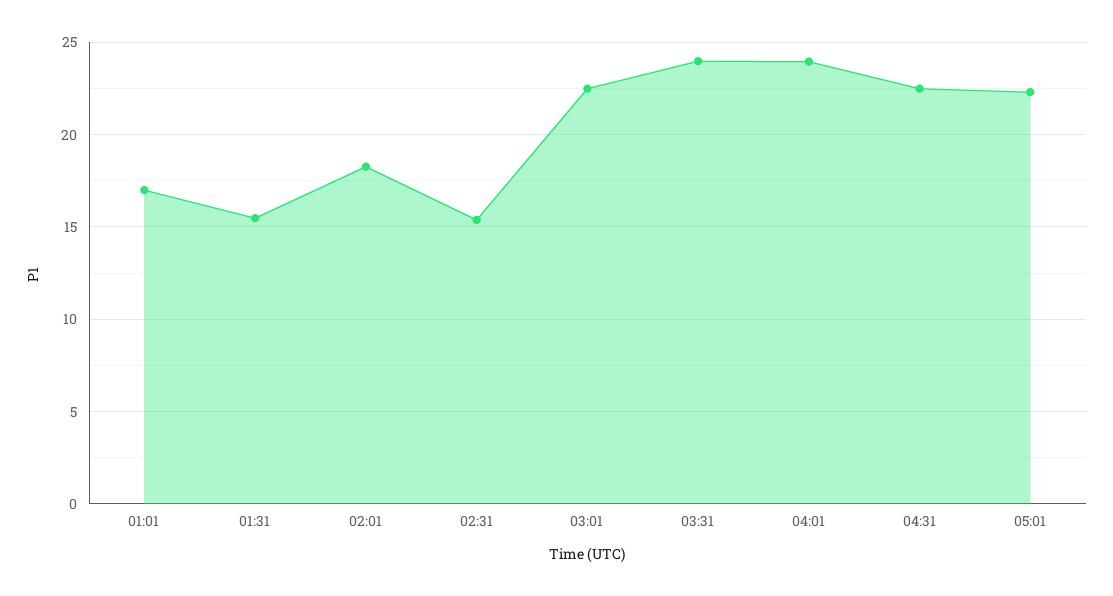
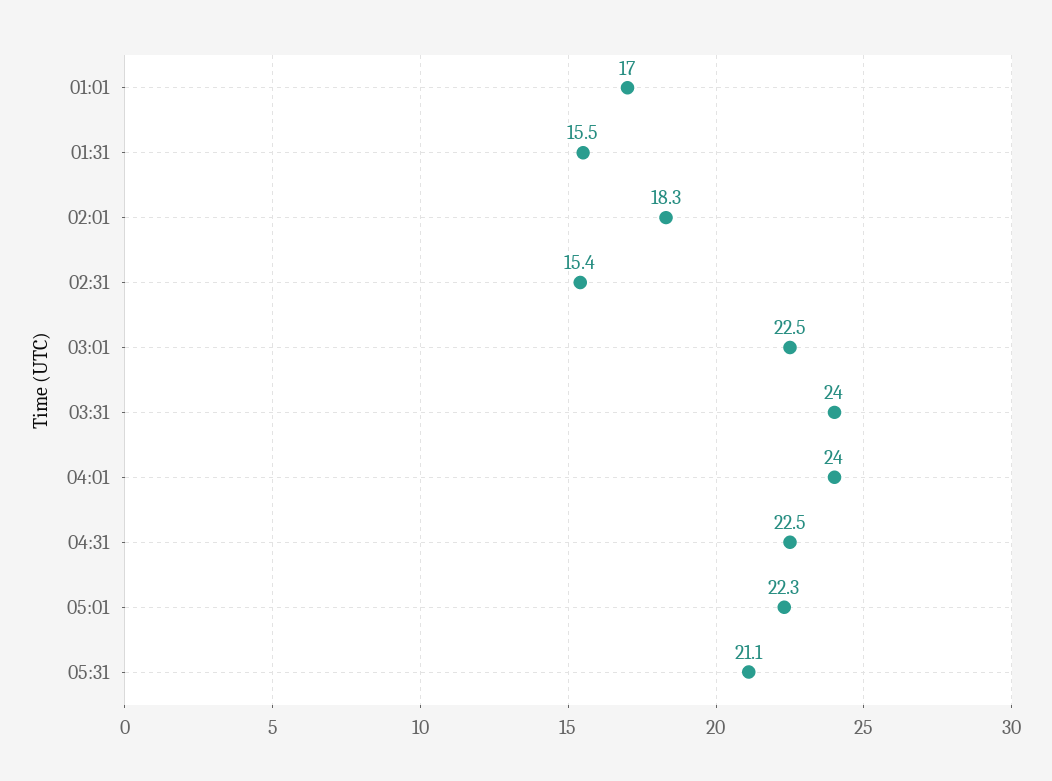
05:31: none -> 21.1

